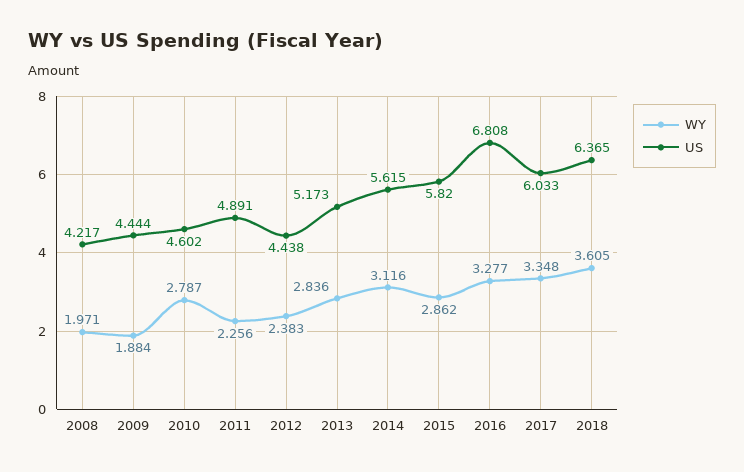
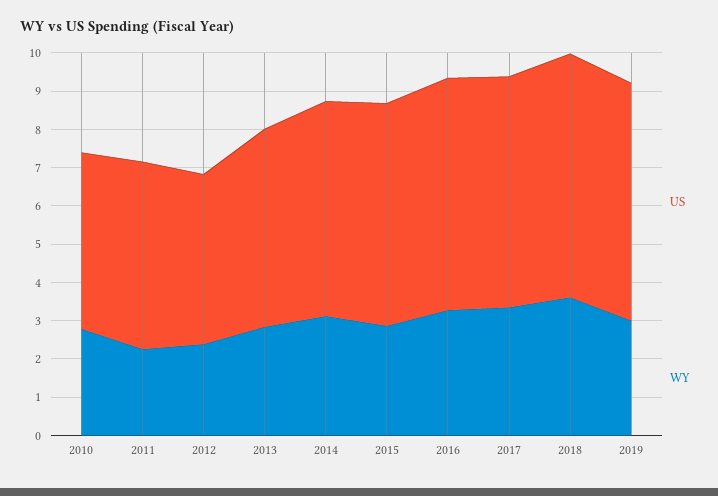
WY, 2008: 1.971 -> none
US, 2008: 4.217 -> none
WY, 2009: 1.884 -> none
US, 2009: 4.444 -> none
US, 2016: 6.808 -> 6
US, 2019: none -> 6.25
WY, 2019: none -> 3

